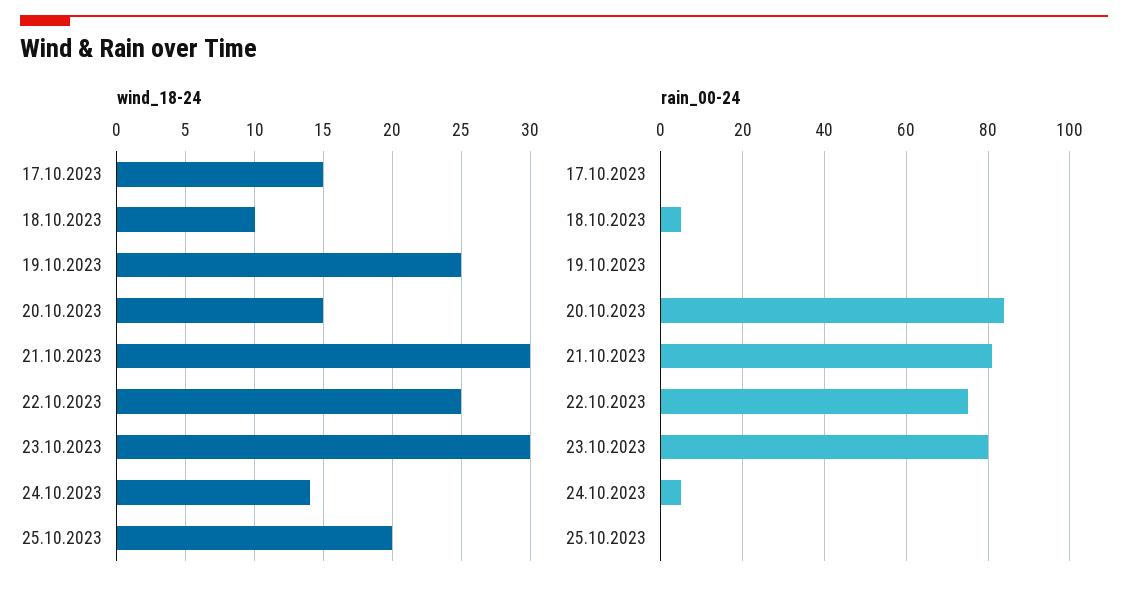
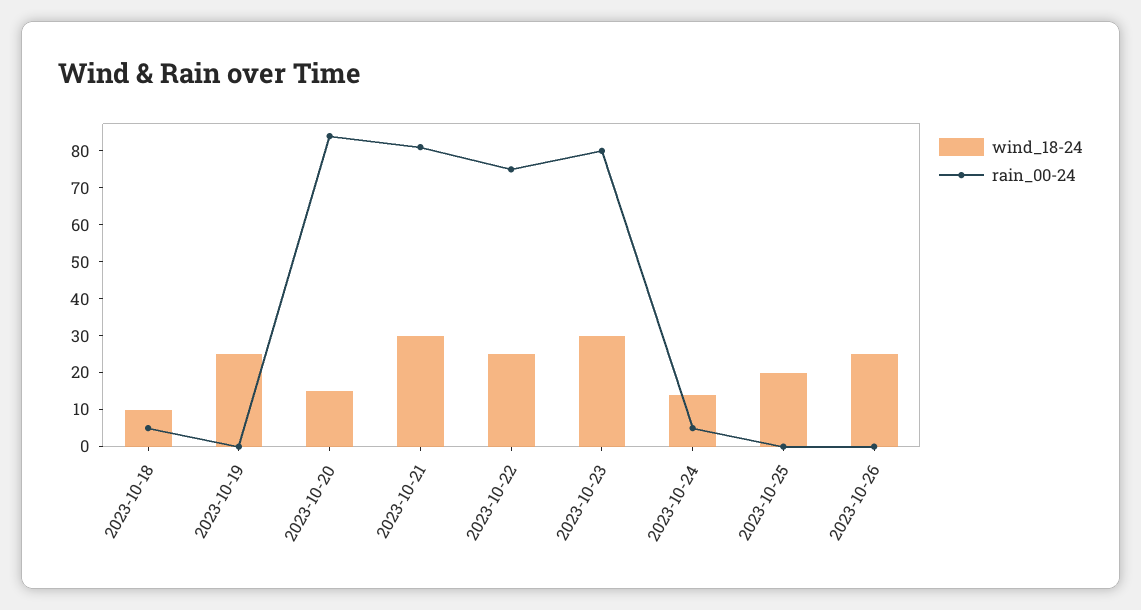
wind_18-24, 17.10.2023: 15 -> none
rain_00-24, 17.10.2023: 0 -> none
wind_18-24, 2023-10-26: none -> 25
rain_00-24, 2023-10-26: none -> 0

